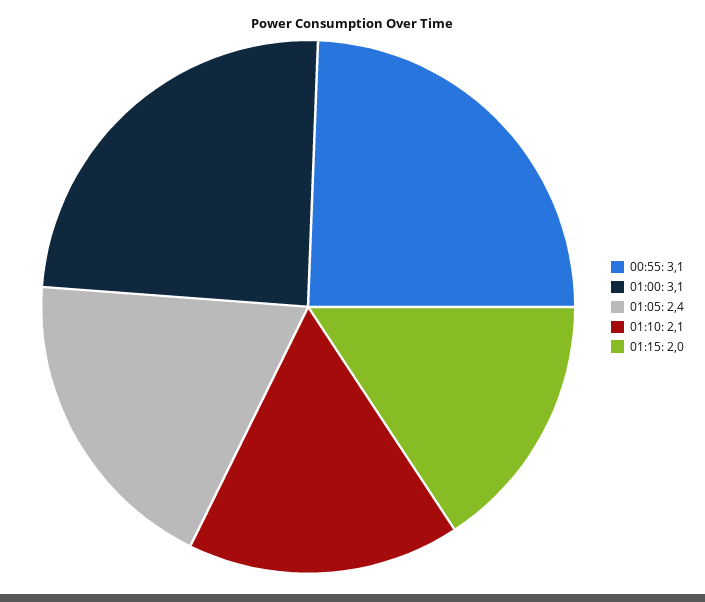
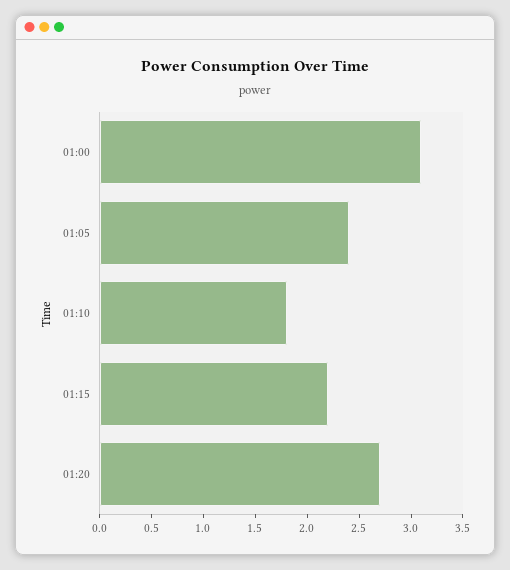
00:55: 3.1 -> none
01:10: 2.1 -> 1.8
01:15: 2 -> 2.2
01:20: none -> 2.7

